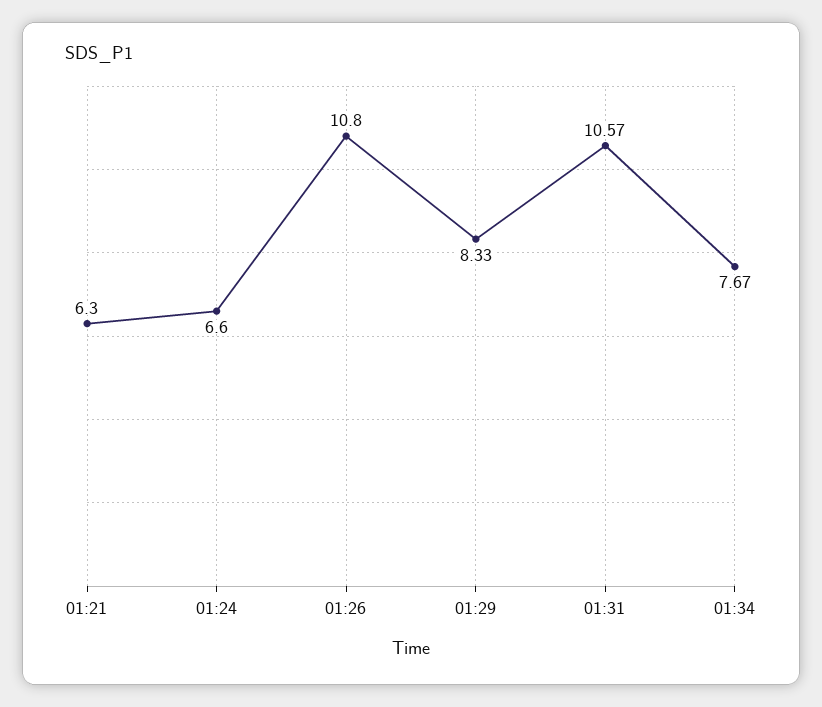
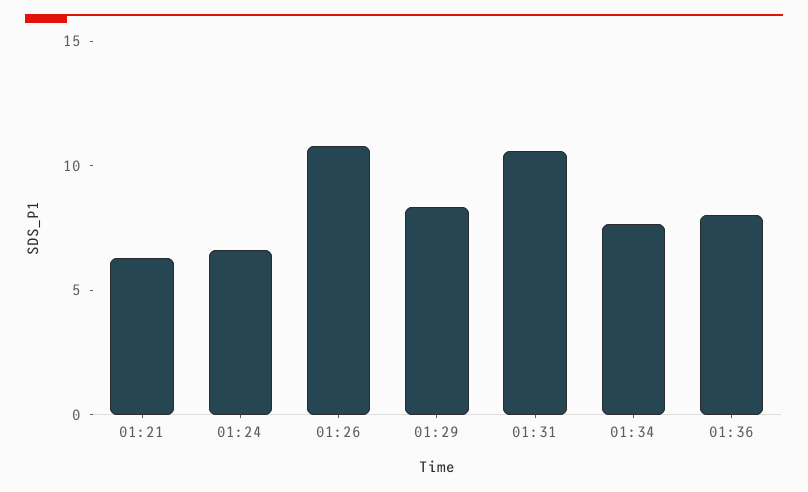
01:36: none -> 8

